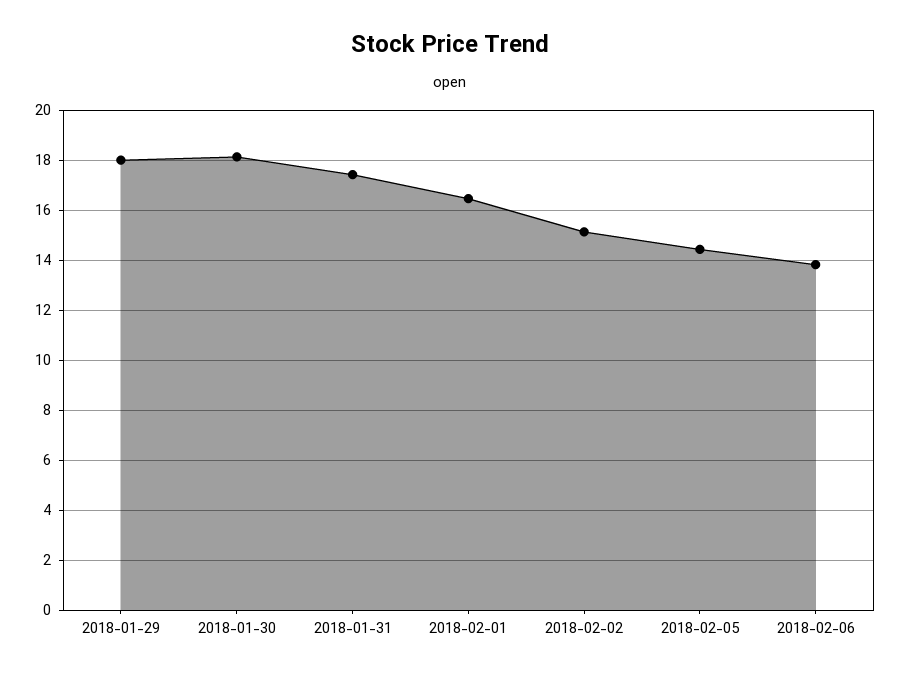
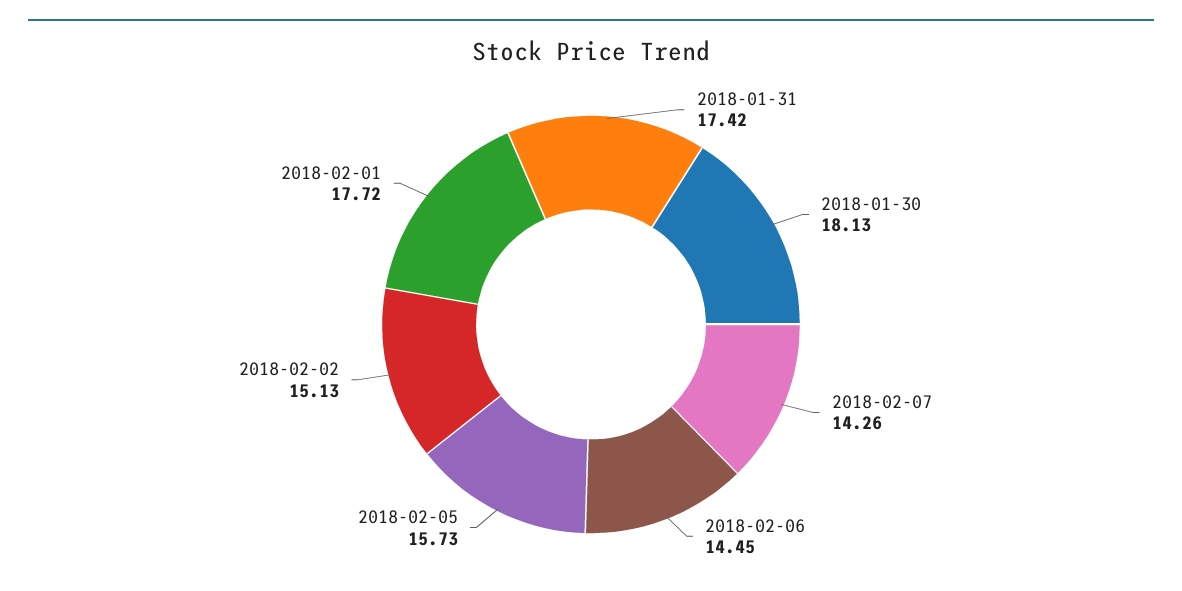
2018-01-29: 18 -> none
2018-02-01: 16.5 -> 17.72
2018-02-05: 14.5 -> 15.73
2018-02-06: 13.75 -> 14.45
2018-02-07: none -> 14.26

